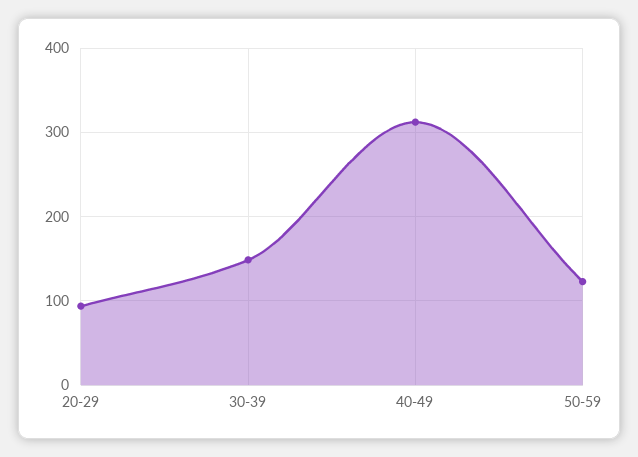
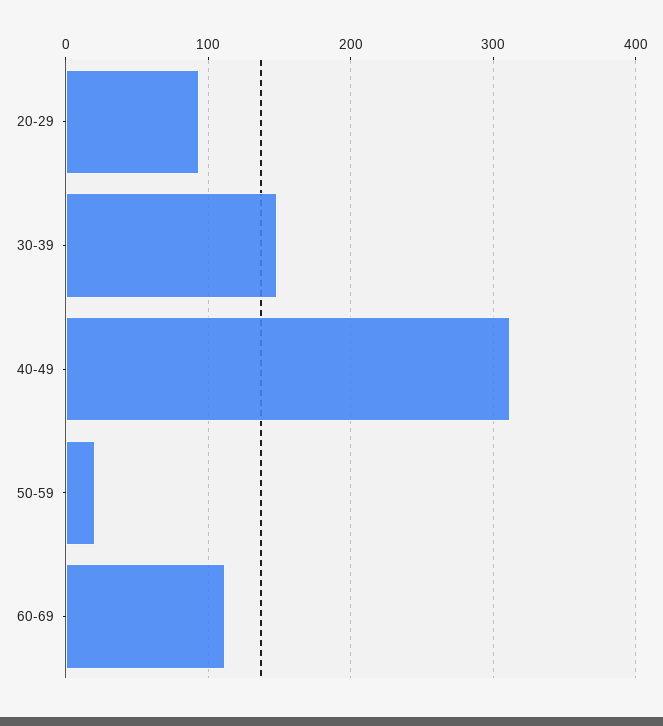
50-59: 120 -> 20
60-69: none -> 110

